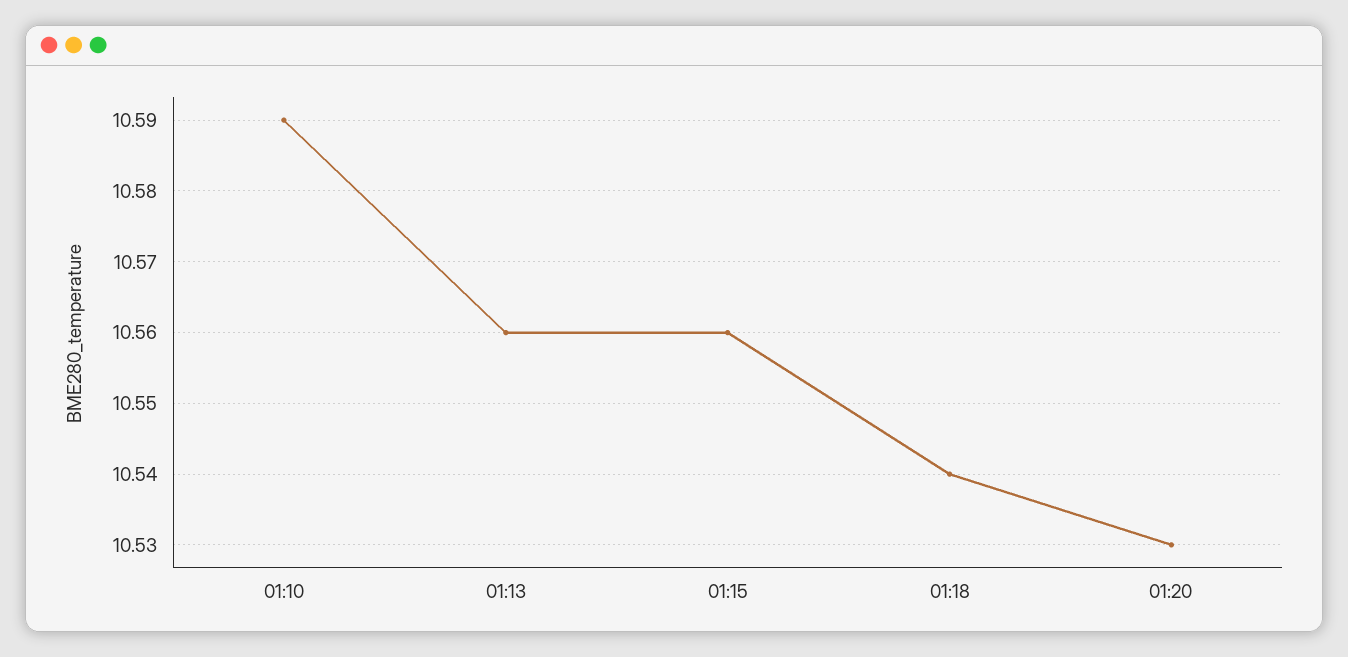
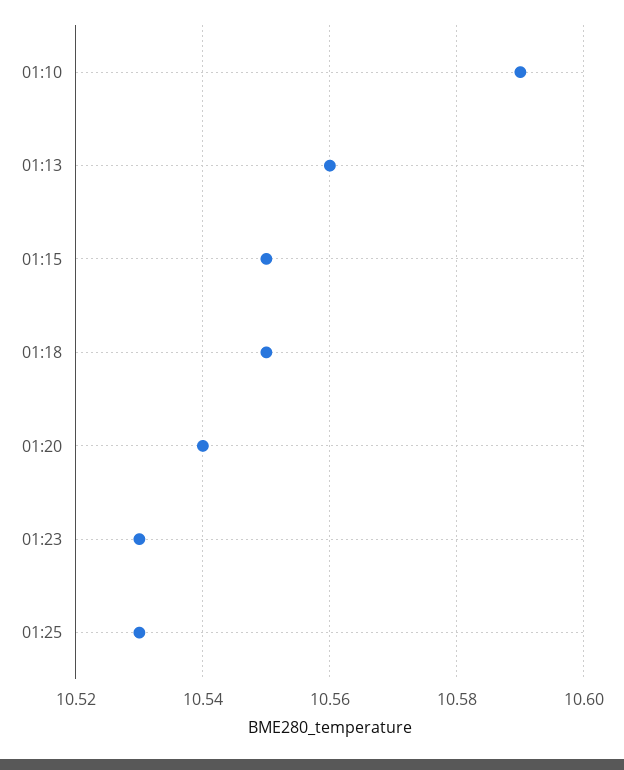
01:15: 10.56 -> 10.55
01:18: 10.54 -> 10.55
01:20: 10.53 -> 10.54
01:23: none -> 10.53
01:25: none -> 10.53

